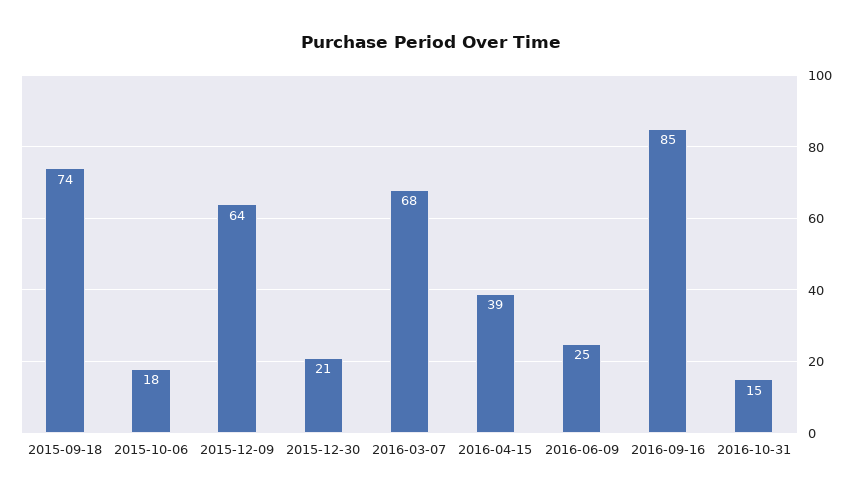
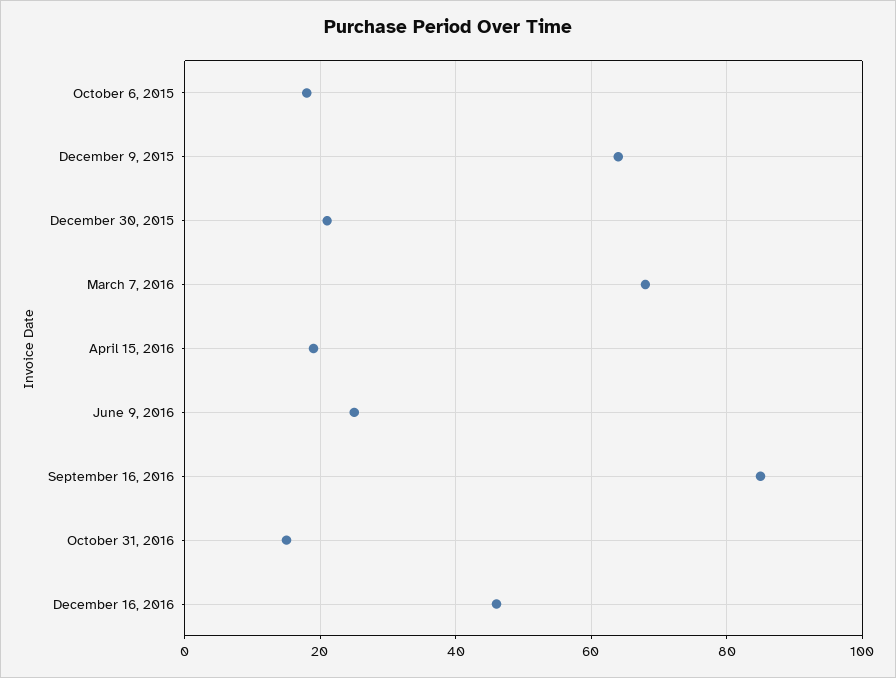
2015-09-18: 74 -> none
2016-04-15: 39 -> 20
December 16, 2016: none -> 45

